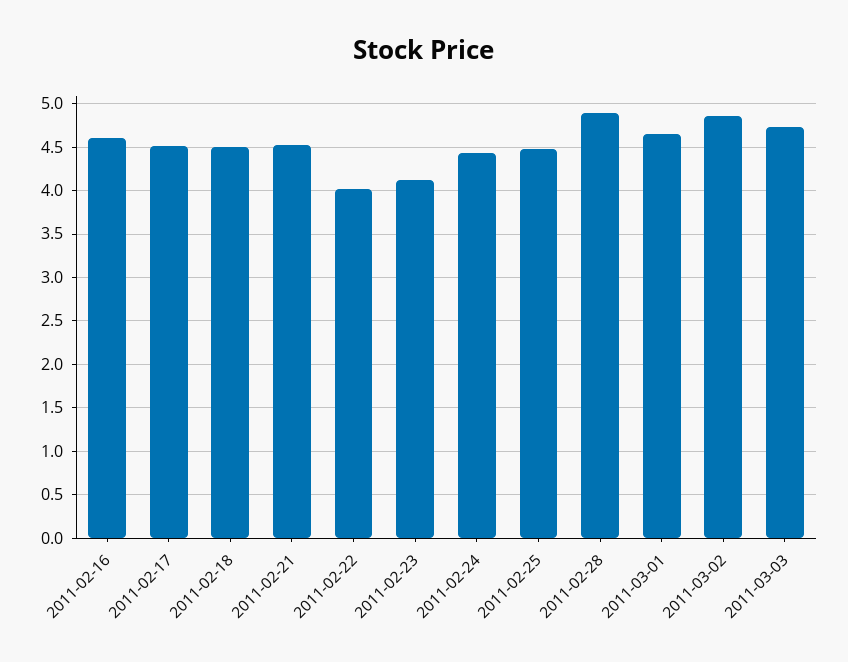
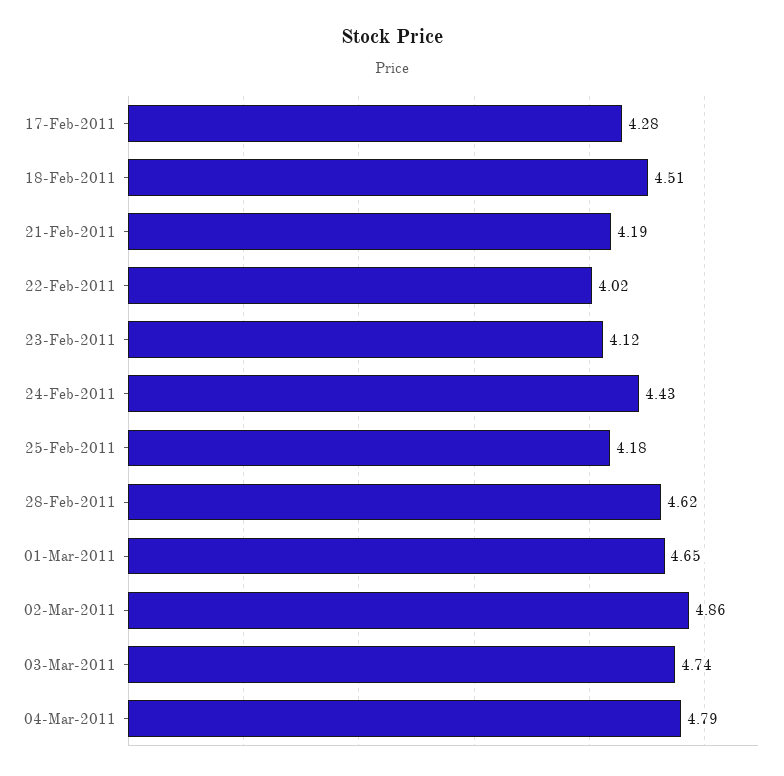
2011-02-16: 4.6 -> none
2011-02-17: 4.5 -> 4.28
2011-02-21: 4.5 -> 4.19
2011-02-25: 4.5 -> 4.18
2011-02-28: 4.9 -> 4.62
04-Mar-2011: none -> 4.79

